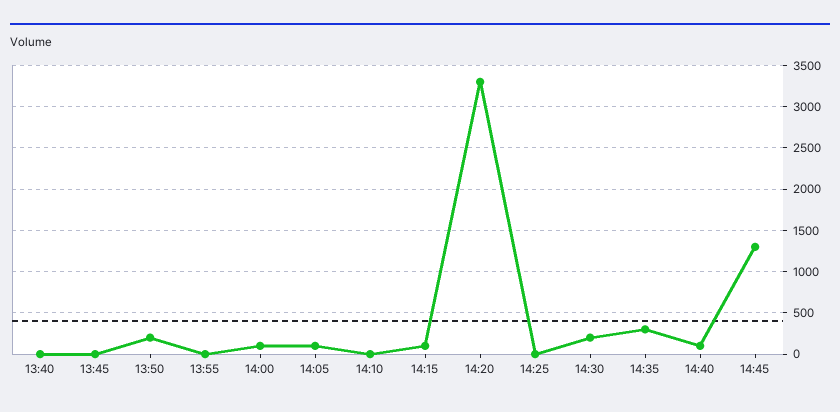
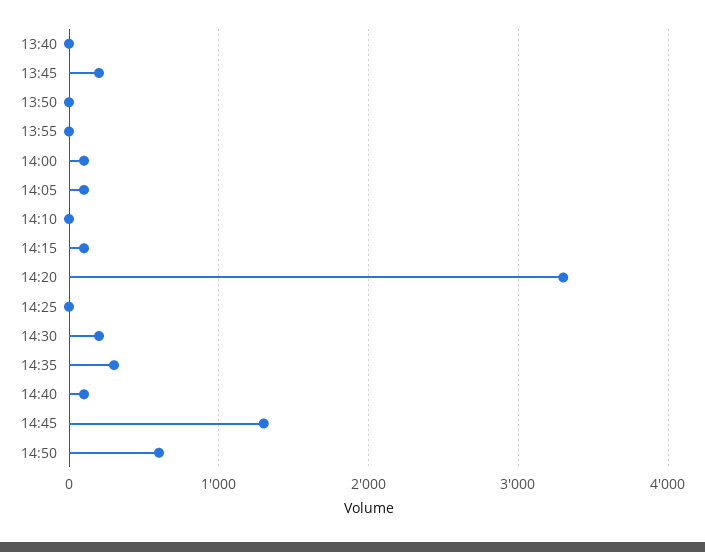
13:45: 0 -> 200
13:50: 200 -> 0
14:50: none -> 600

